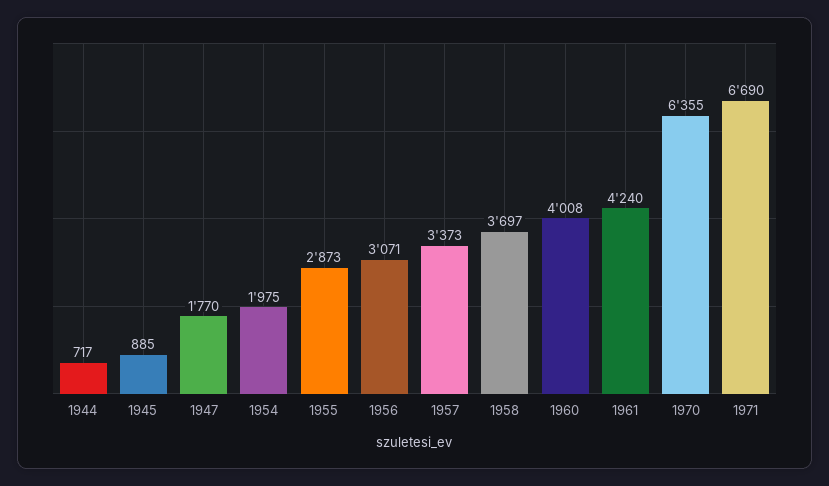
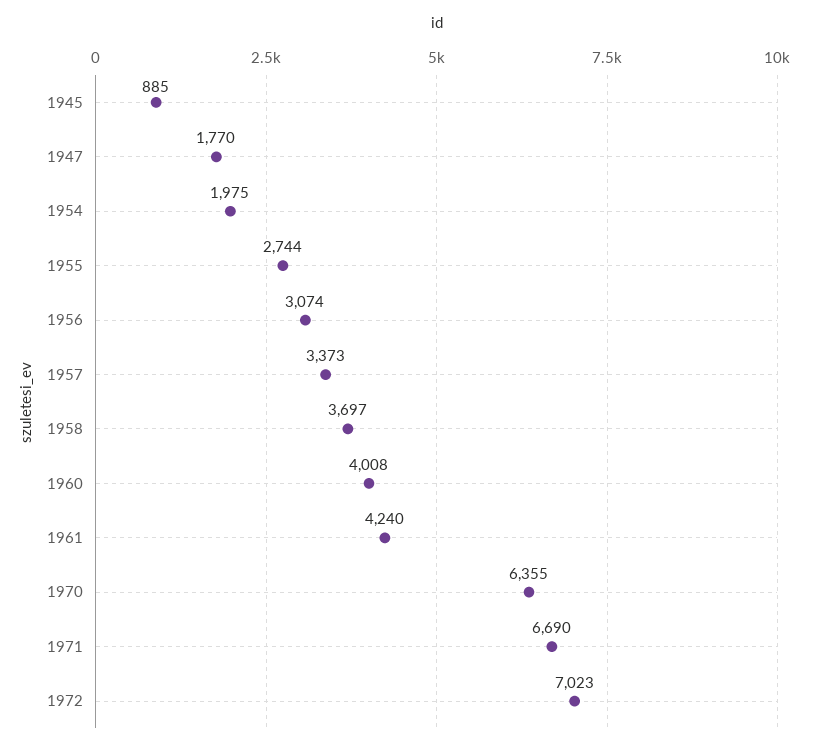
1944: 717 -> none
1955: 2873 -> 2744
1956: 3071 -> 3074
1972: none -> 7023

